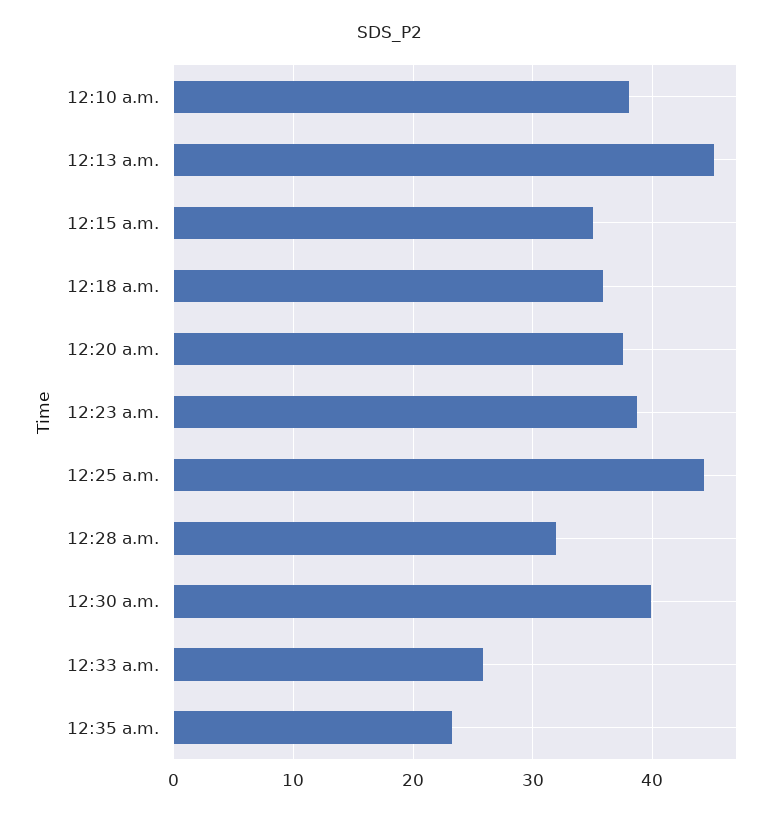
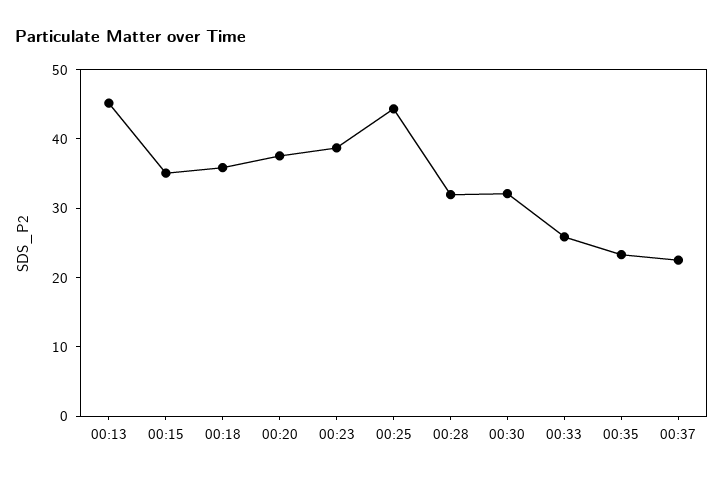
12:10 a.m.: 38 -> none
12:30 a.m.: 40 -> 32
00:37: none -> 22

